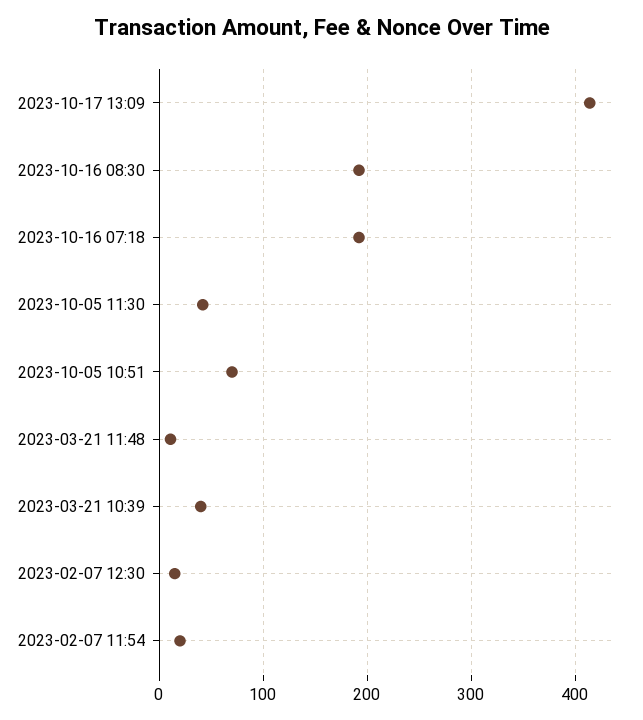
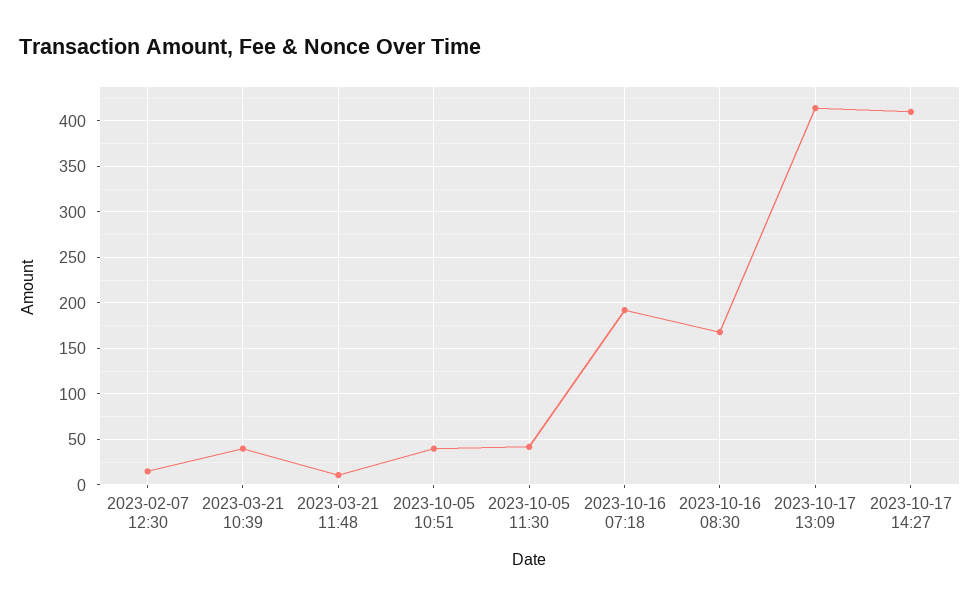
2023-10-16 08:30: 190 -> 170
2023-10-05 10:51: 70 -> 40
2023-02-07 11:54: 20 -> none
2023-10-17 14:27: none -> 410

